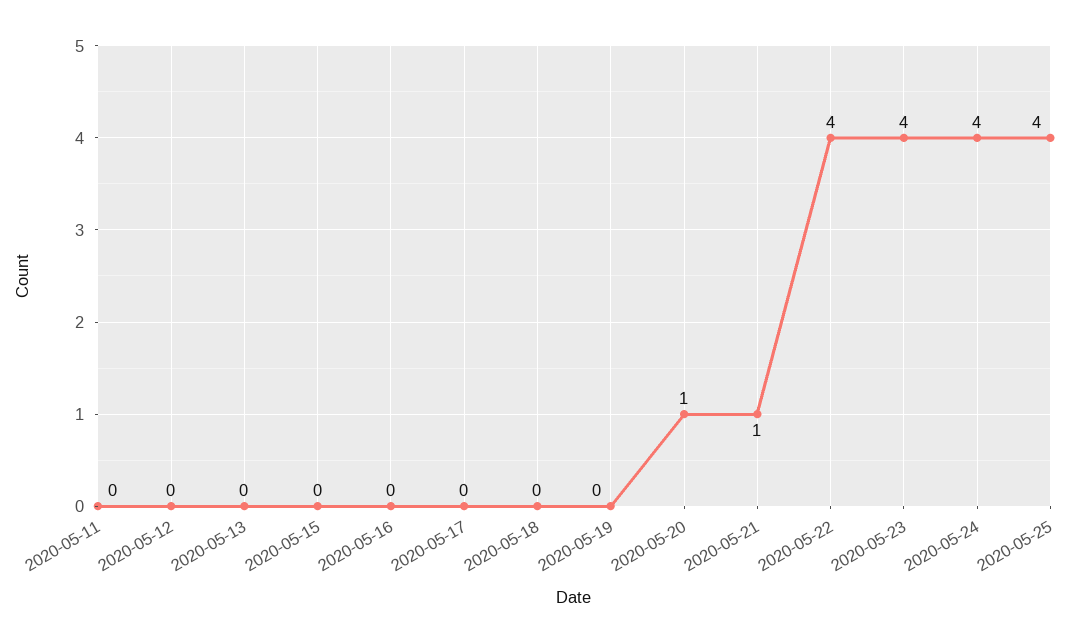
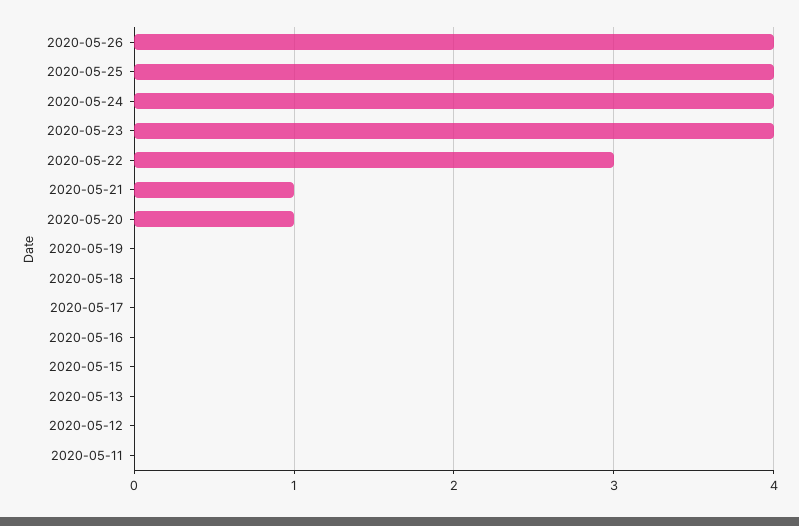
2020-05-22: 4 -> 3
2020-05-26: none -> 4

